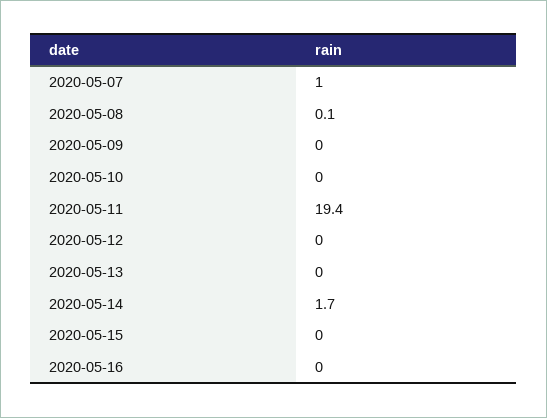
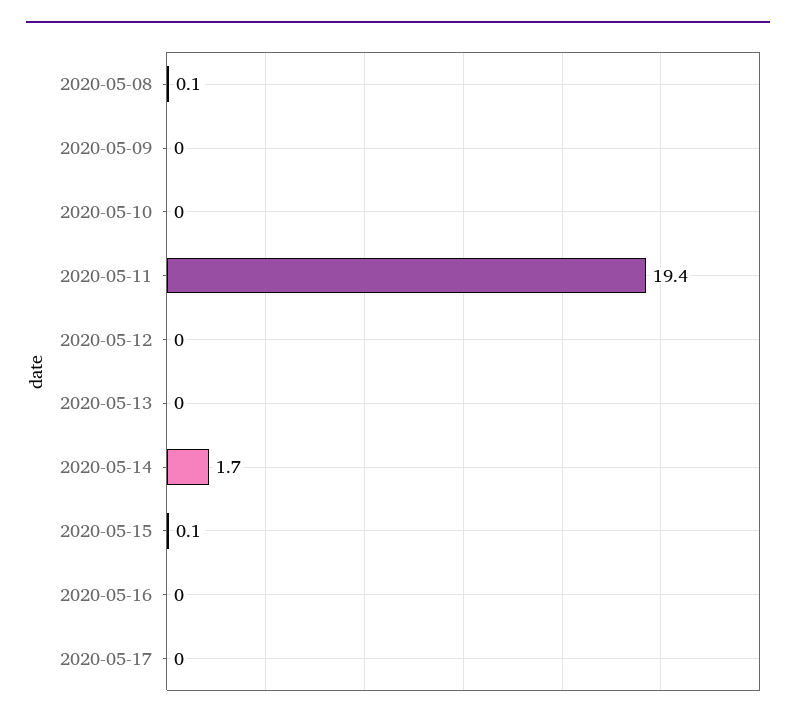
2020-05-07: 1 -> none
2020-05-15: 0 -> 0.1
2020-05-17: none -> 0

